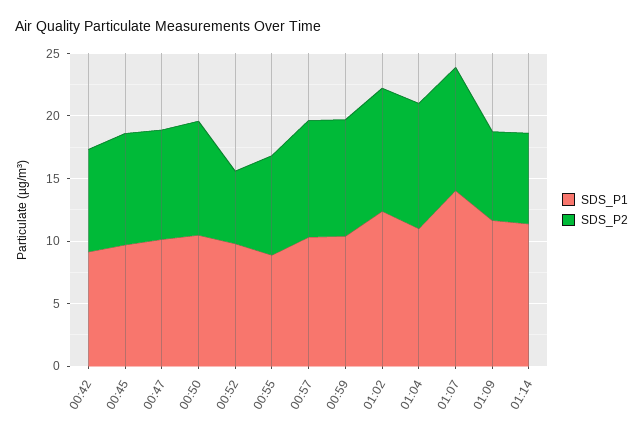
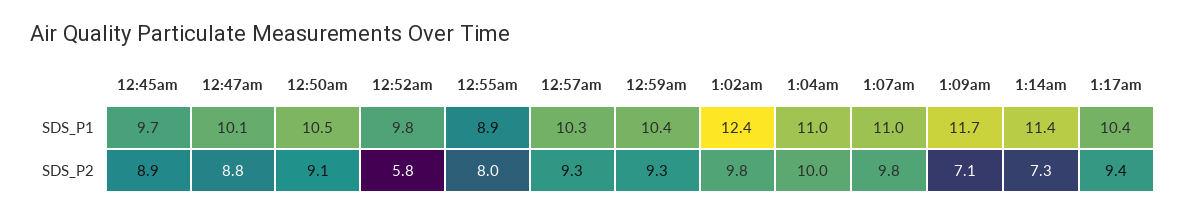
SDS_P1, 00:42: 9 -> none
SDS_P2, 00:42: 8 -> none
SDS_P1, 01:07: 14 -> 11
SDS_P1, 1:17am: none -> 10.4
SDS_P2, 1:17am: none -> 9.4

